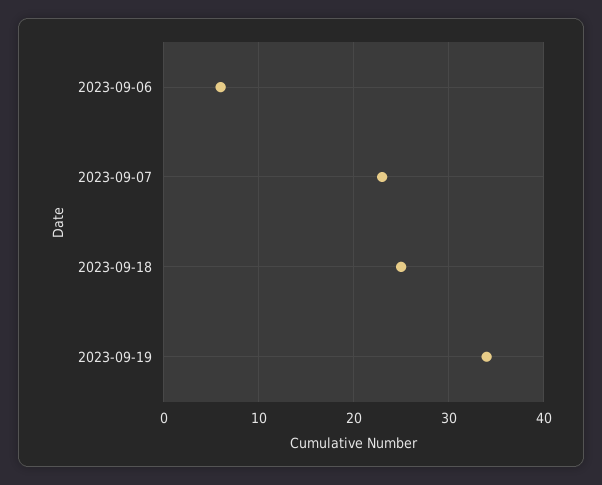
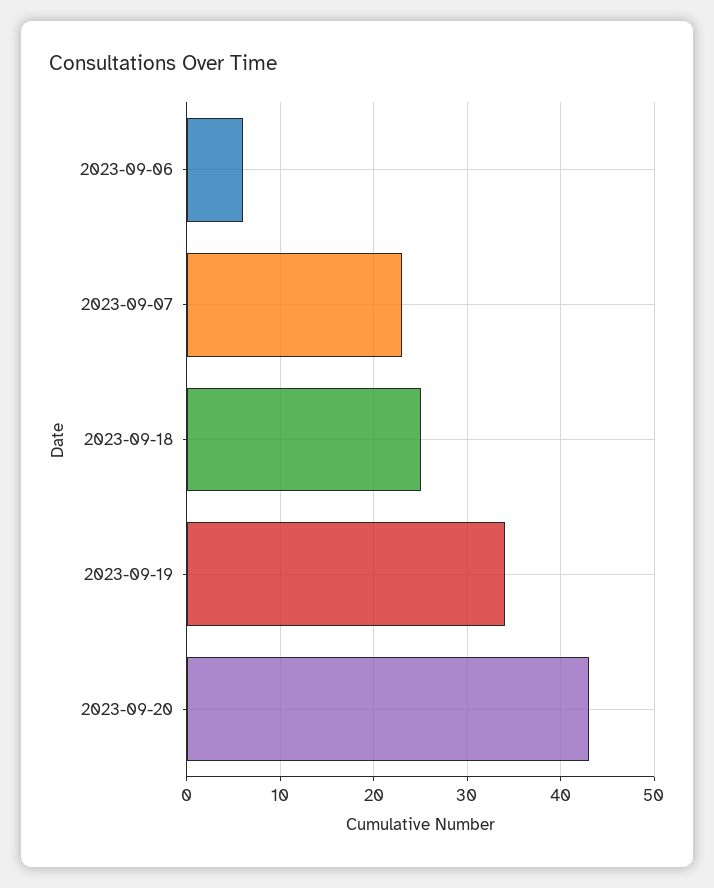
2023-09-20: none -> 43

